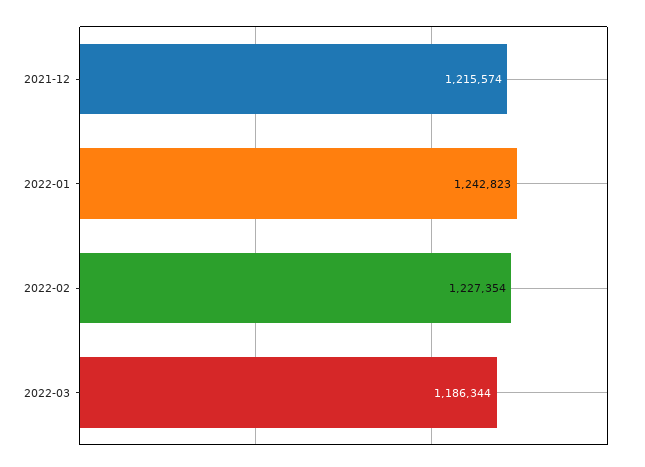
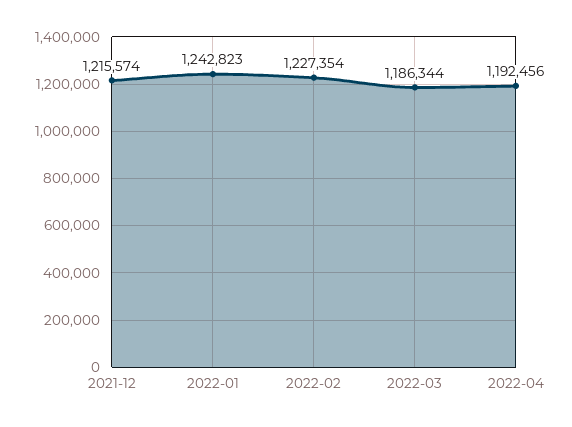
2022-04: none -> 1192456

